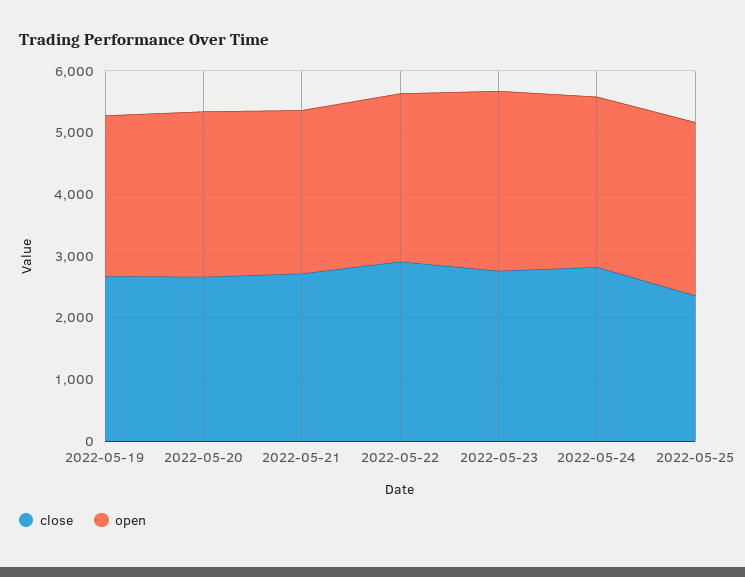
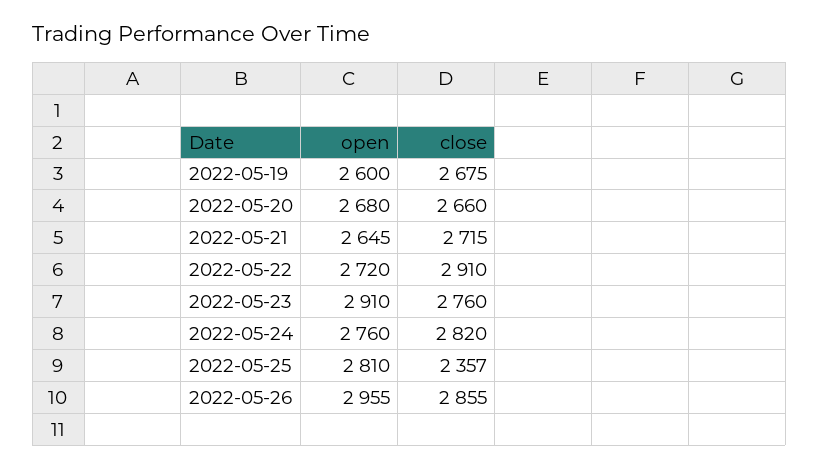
open, 2022-05-26: none -> 2955
close, 2022-05-26: none -> 2855

